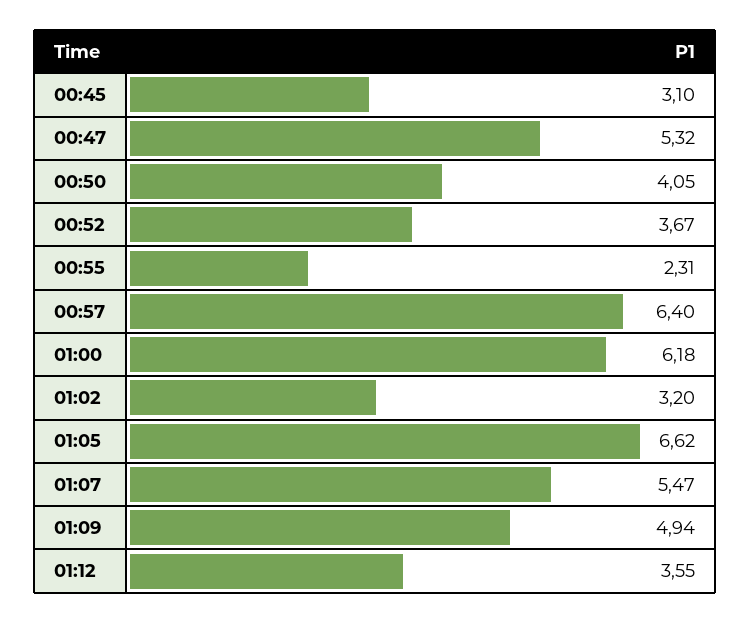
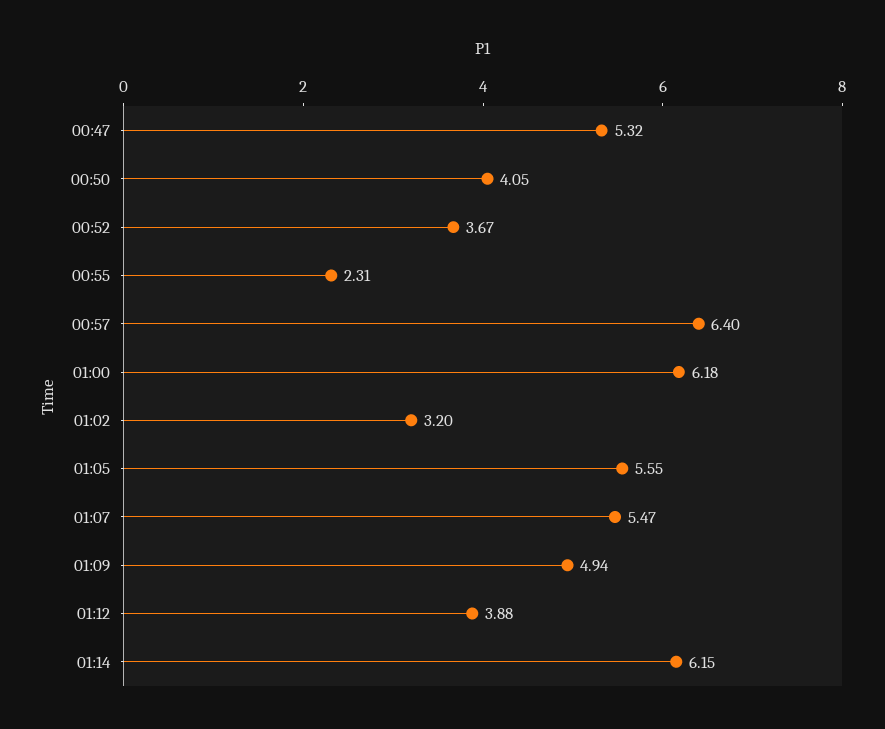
00:45: 3.1 -> none
01:05: 6.62 -> 5.55
01:12: 3.55 -> 3.88
01:14: none -> 6.15

